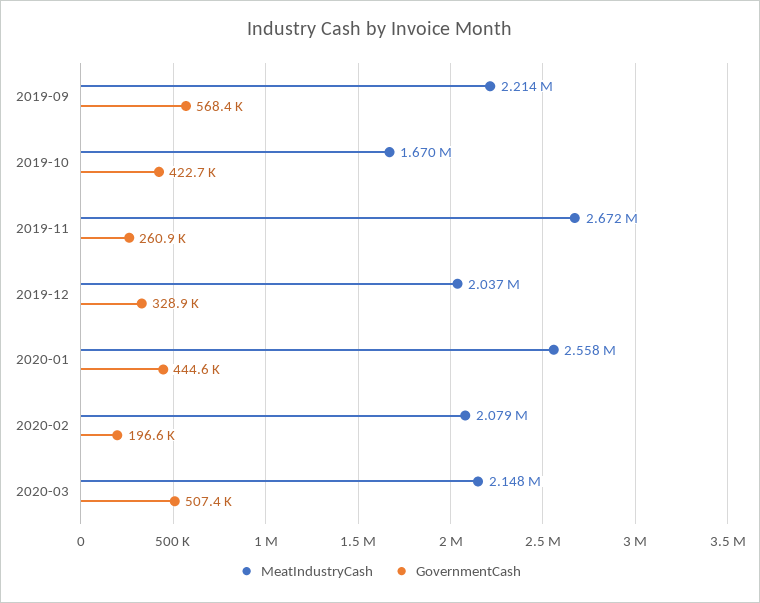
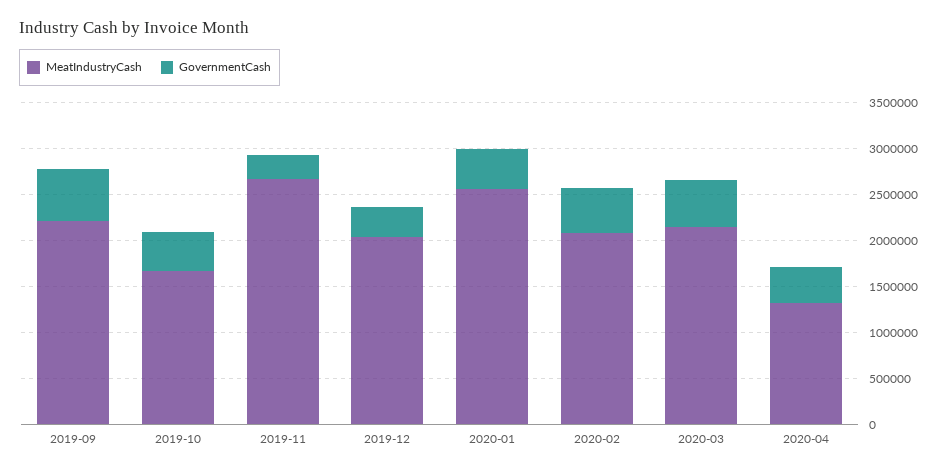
GovernmentCash, 2020-02: 196600 -> 500000
MeatIndustryCash, 2020-04: none -> 1300000
GovernmentCash, 2020-04: none -> 400000

